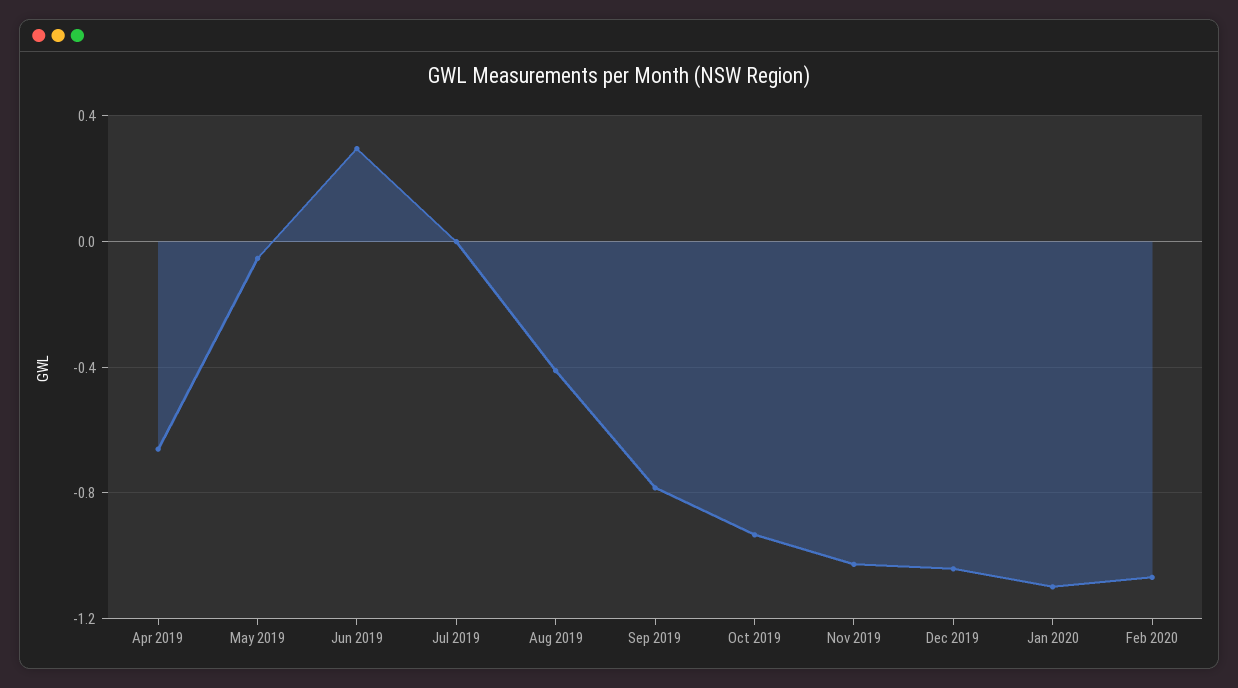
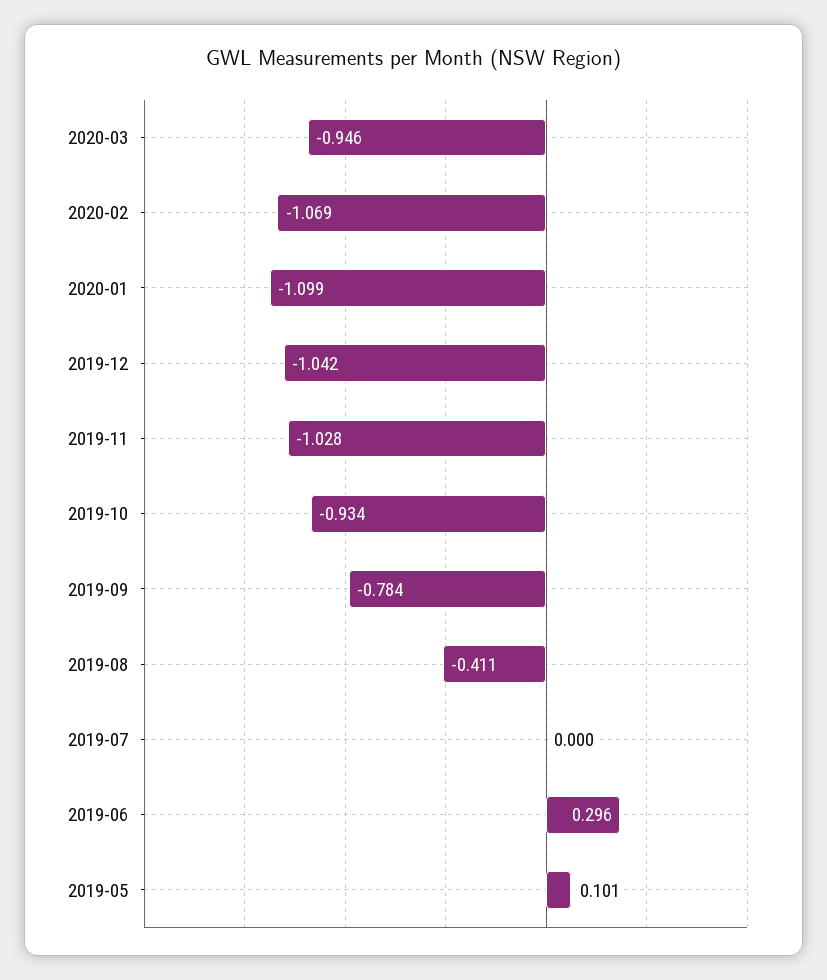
Apr 2019: -0.65 -> none
May 2019: -0.05 -> 0.101
2020-03: none -> -0.946

